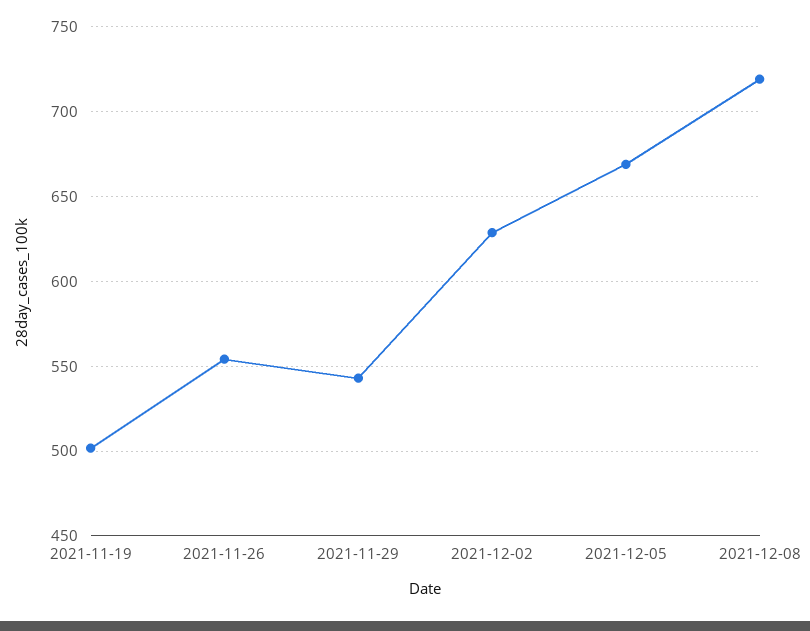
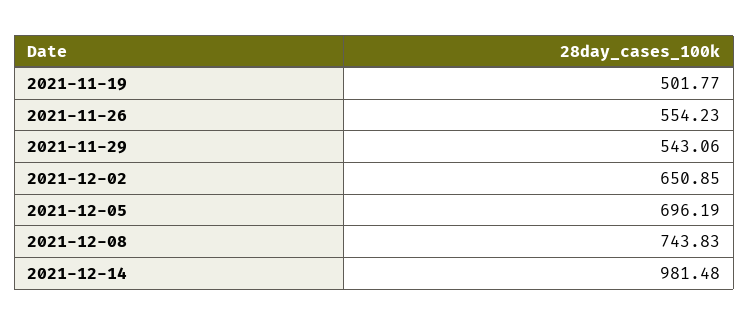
2021-12-02: 630 -> 650.85
2021-12-05: 670 -> 696.19
2021-12-08: 720 -> 743.83
2021-12-14: none -> 981.48

